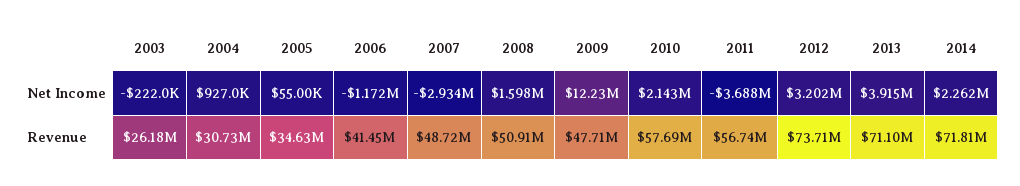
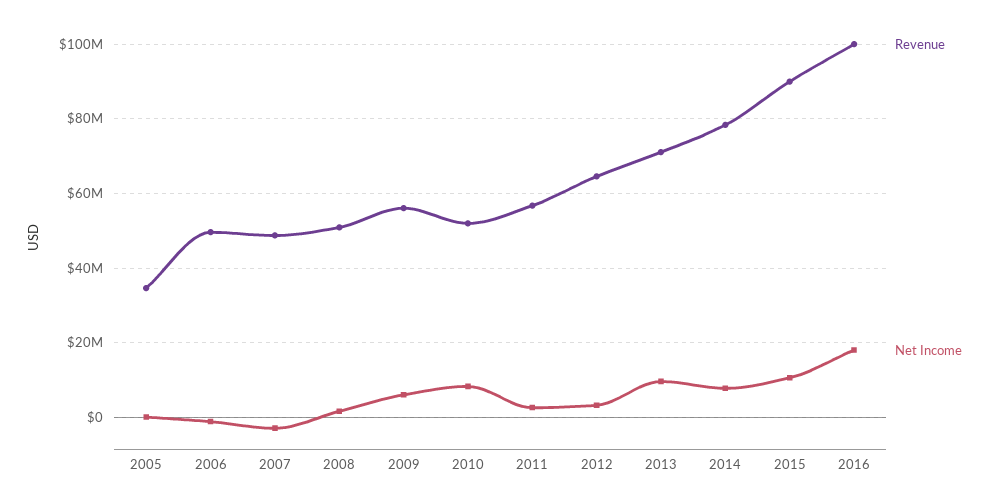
Net Income, 2003: -222000 -> none
Net Income, 2004: 927000 -> none
Net Income, 2009: 12230000 -> 6000000
Net Income, 2010: 2143000 -> 8000000
Net Income, 2011: -3688000 -> 2000000
Net Income, 2013: 3915000 -> 10000000
Net Income, 2014: 2262000 -> 8000000
Revenue, 2003: 26180000 -> none
Revenue, 2004: 30730000 -> none
Revenue, 2006: 41450000 -> 50000000
Revenue, 2009: 47710000 -> 56000000
Revenue, 2010: 57690000 -> 52000000
Revenue, 2012: 73710000 -> 64000000
Revenue, 2014: 71810000 -> 78000000
Revenue, 2015: none -> 90000000
Net Income, 2015: none -> 10000000
Revenue, 2016: none -> 100000000
Net Income, 2016: none -> 18000000

